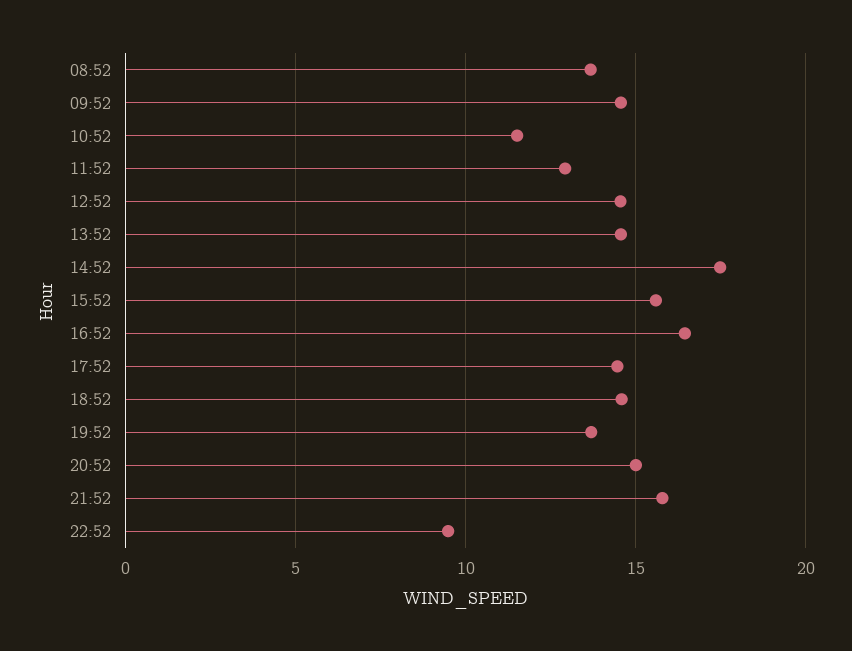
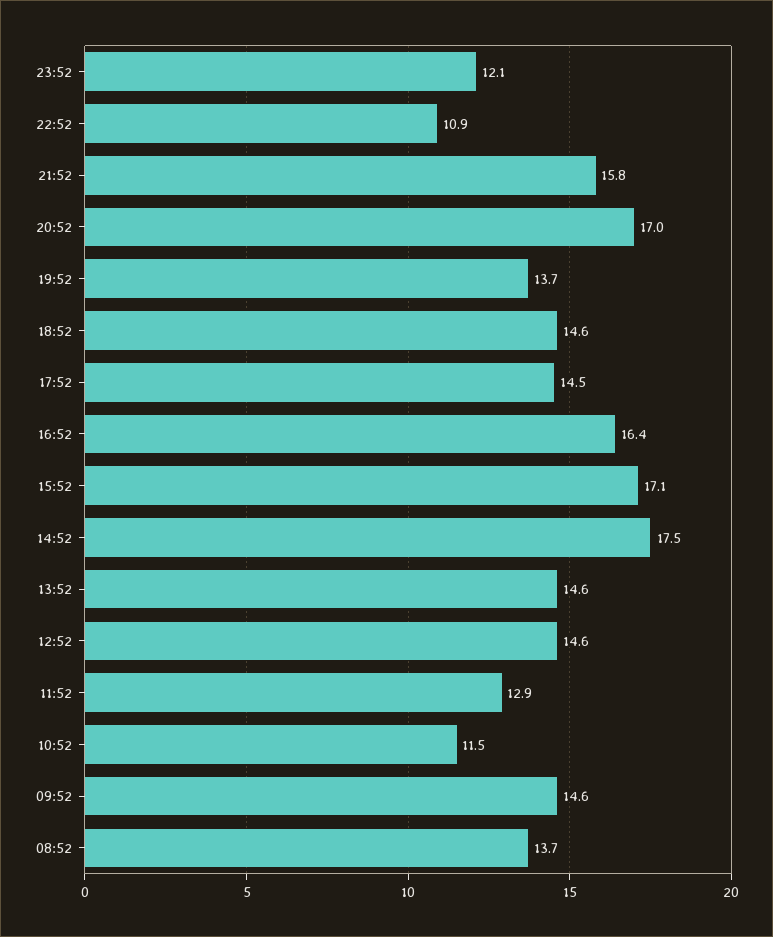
15:52: 15.5 -> 17.1
20:52: 15 -> 17
22:52: 9.5 -> 10.9
23:52: none -> 12.1

